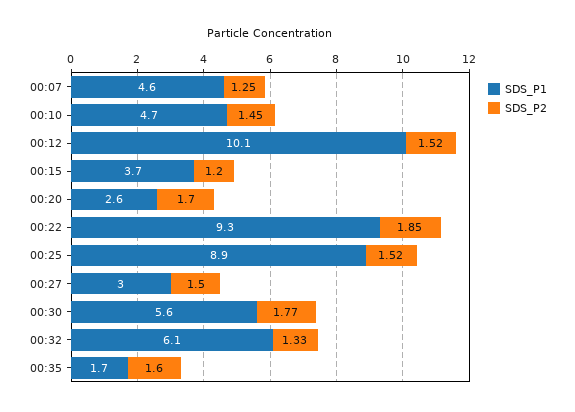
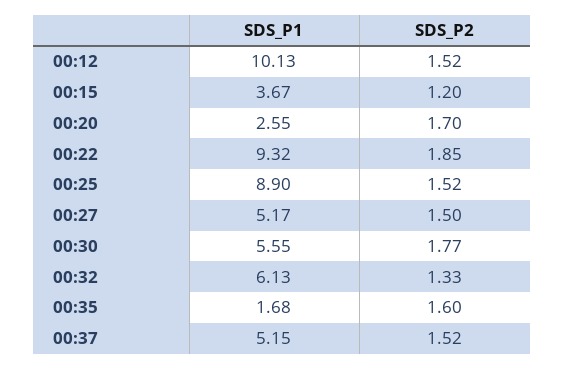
SDS_P1, 00:07: 4.6 -> none
SDS_P2, 00:07: 1.25 -> none
SDS_P1, 00:10: 4.7 -> none
SDS_P2, 00:10: 1.45 -> none
SDS_P1, 00:27: 3 -> 5.17
SDS_P1, 00:37: none -> 5.15
SDS_P2, 00:37: none -> 1.52

